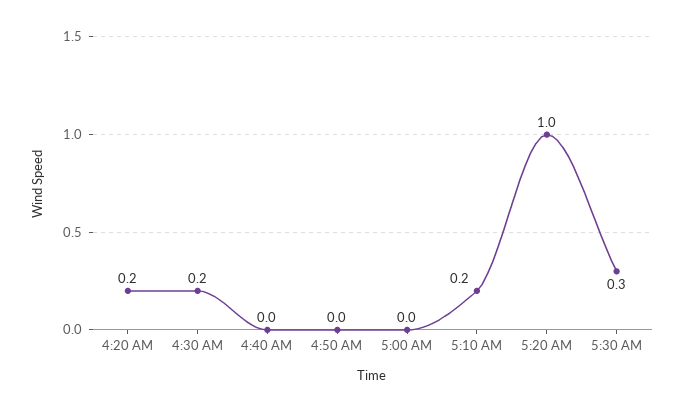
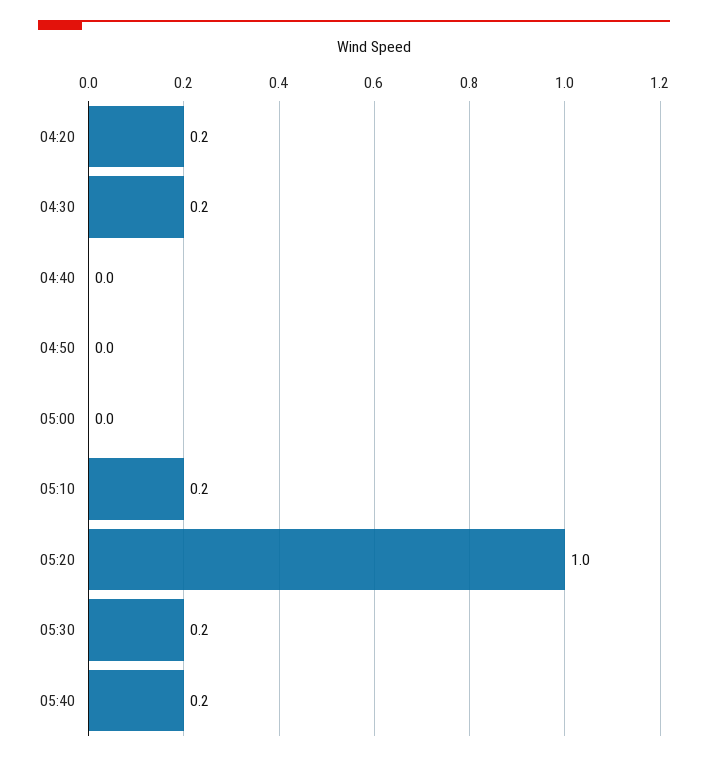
5:30 AM: 0.3 -> 0.2
05:40: none -> 0.2

